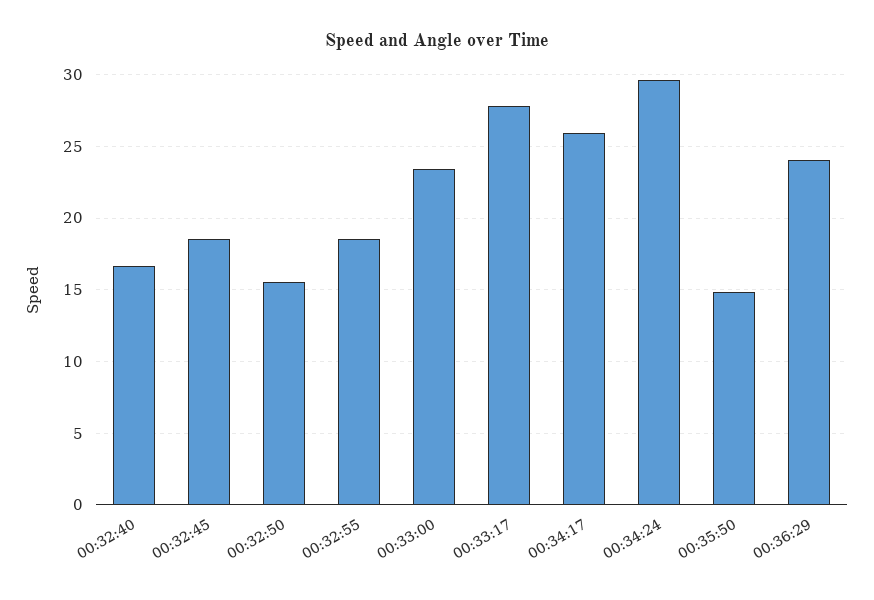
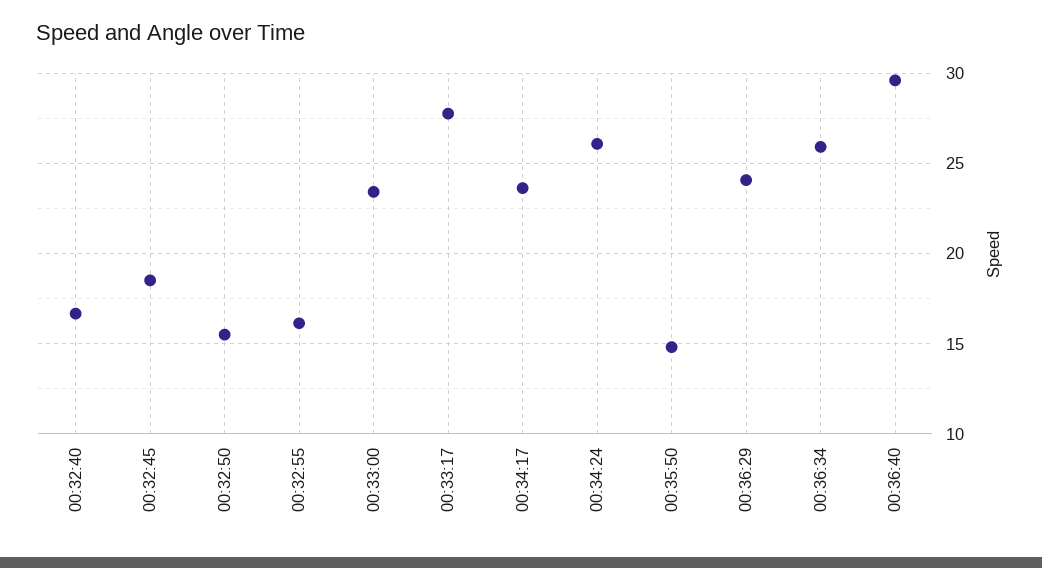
00:32:55: 18.5 -> 16
00:34:17: 26 -> 23.5
00:34:24: 29.5 -> 26
00:36:34: none -> 26
00:36:40: none -> 29.5

